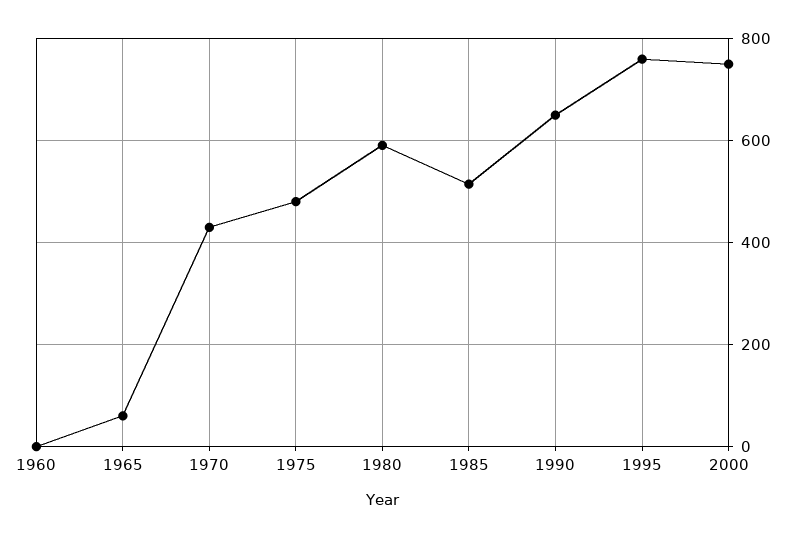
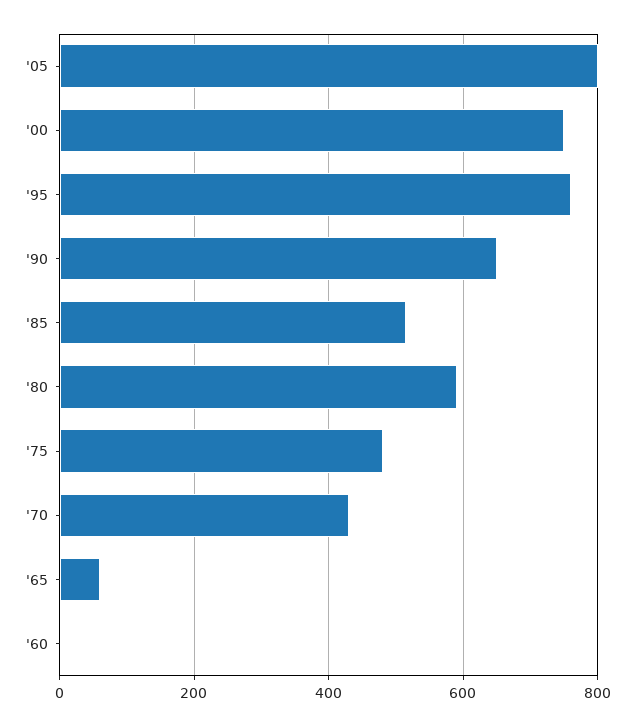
'05: none -> 800

